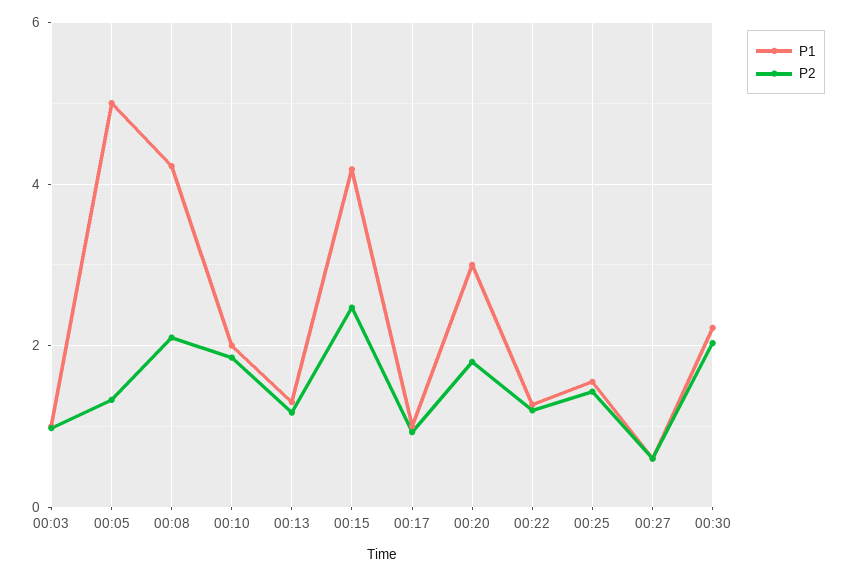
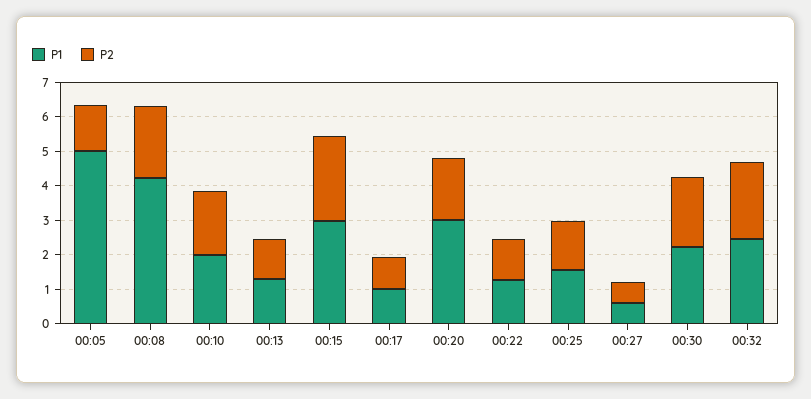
P1, 00:03: 1 -> none
P2, 00:03: 1 -> none
P1, 00:15: 4.2 -> 3
P1, 00:32: none -> 2.5
P2, 00:32: none -> 2.25

